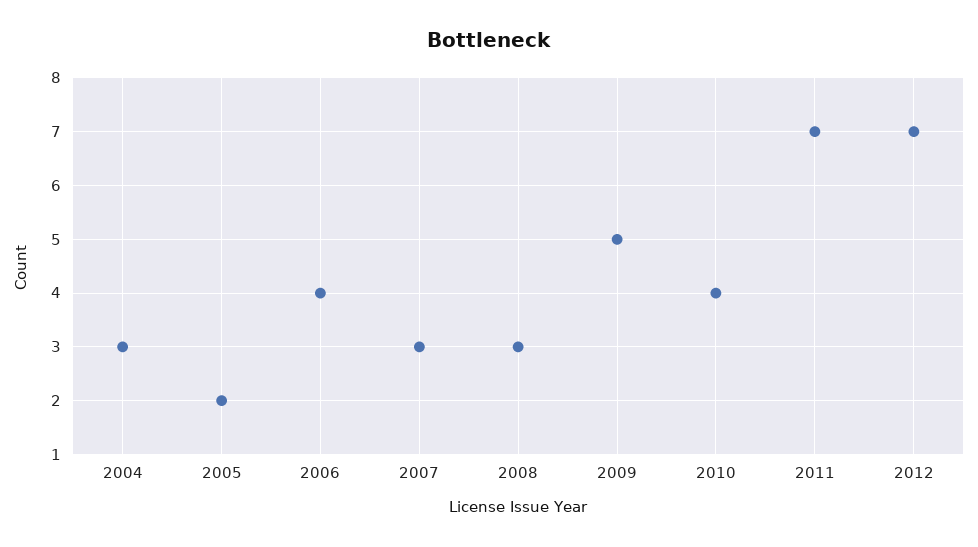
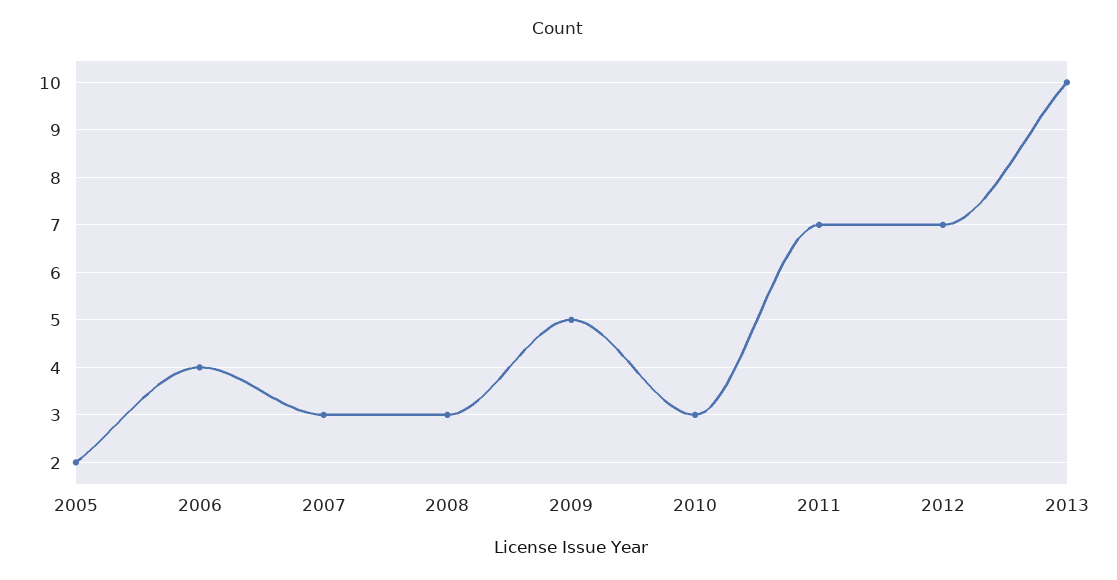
2004: 3 -> none
2010: 4 -> 3
2013: none -> 10

